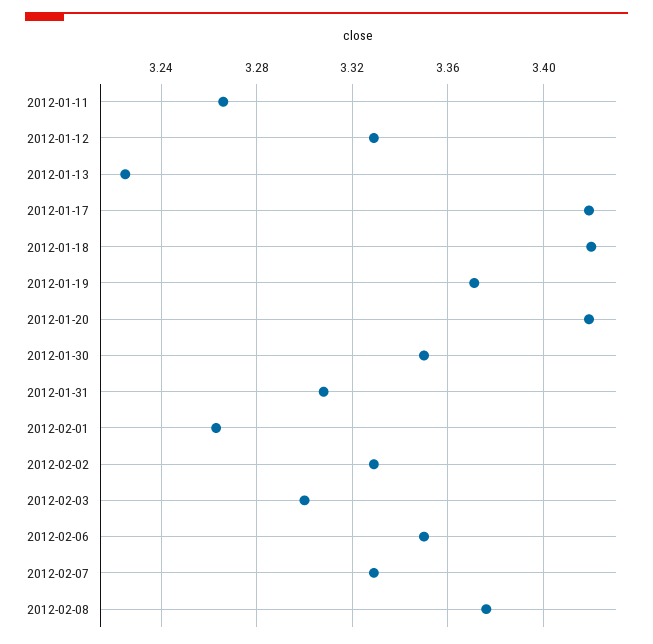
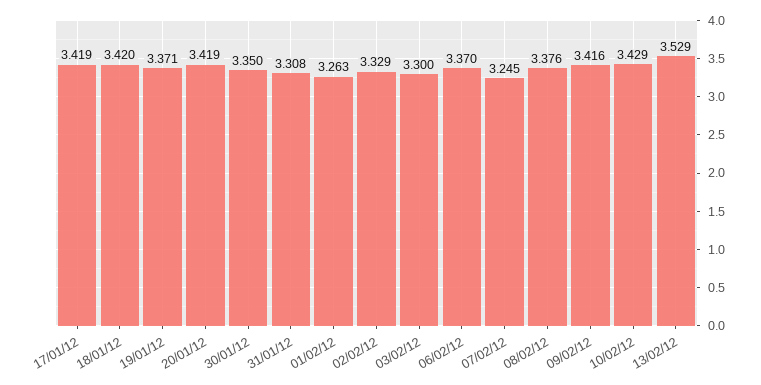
2012-01-11: 3.265 -> none
2012-01-12: 3.33 -> none
2012-01-13: 3.225 -> none
2012-02-06: 3.35 -> 3.37
2012-02-07: 3.33 -> 3.245
09/02/12: none -> 3.416
10/02/12: none -> 3.429
13/02/12: none -> 3.529

